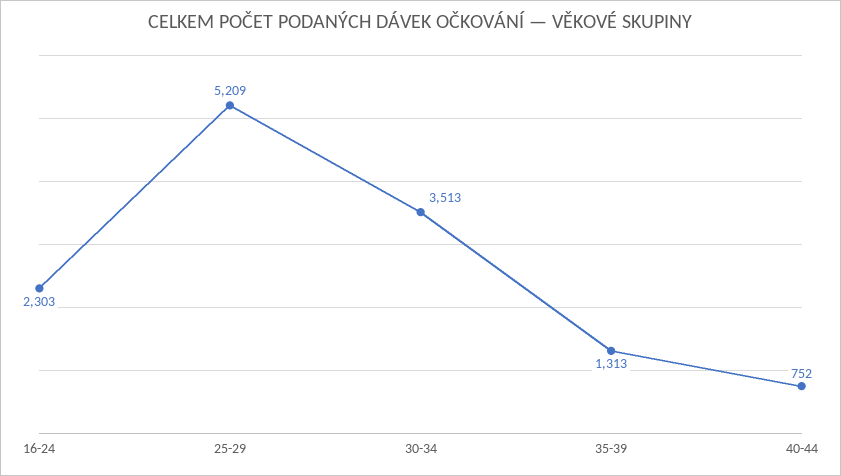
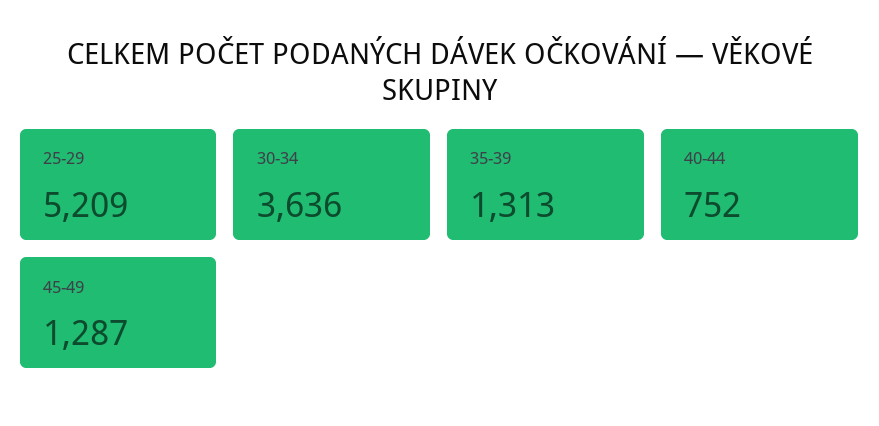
16-24: 2303 -> none
30-34: 3513 -> 3636
45-49: none -> 1287

